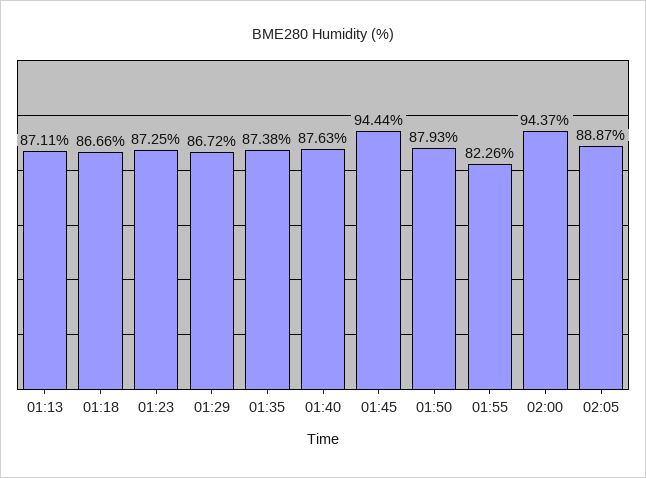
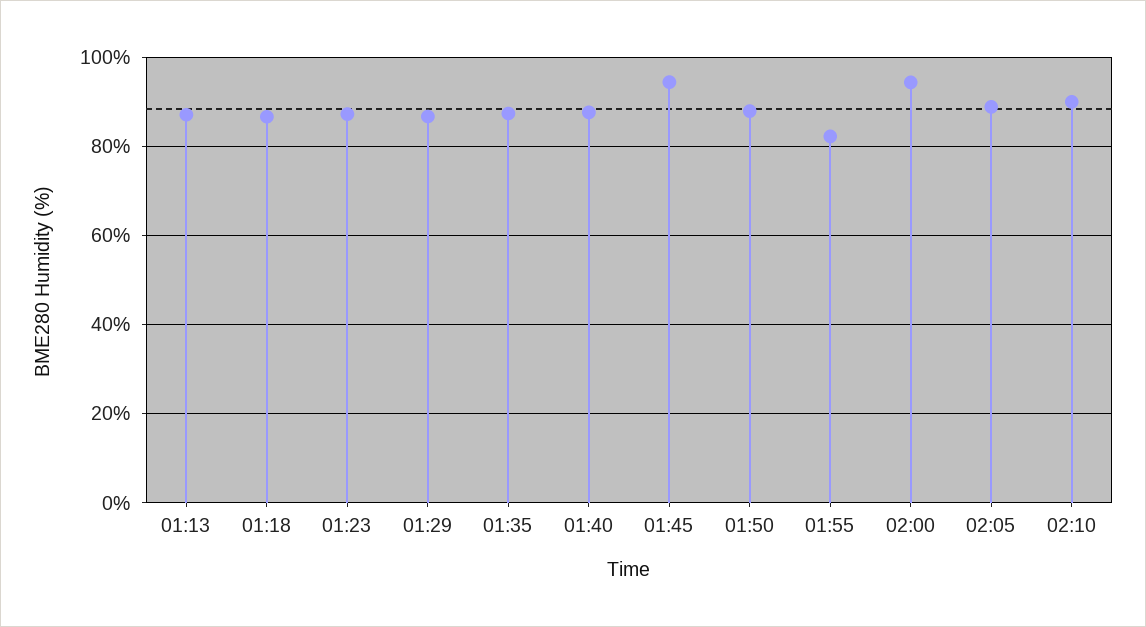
02:10: none -> 90

